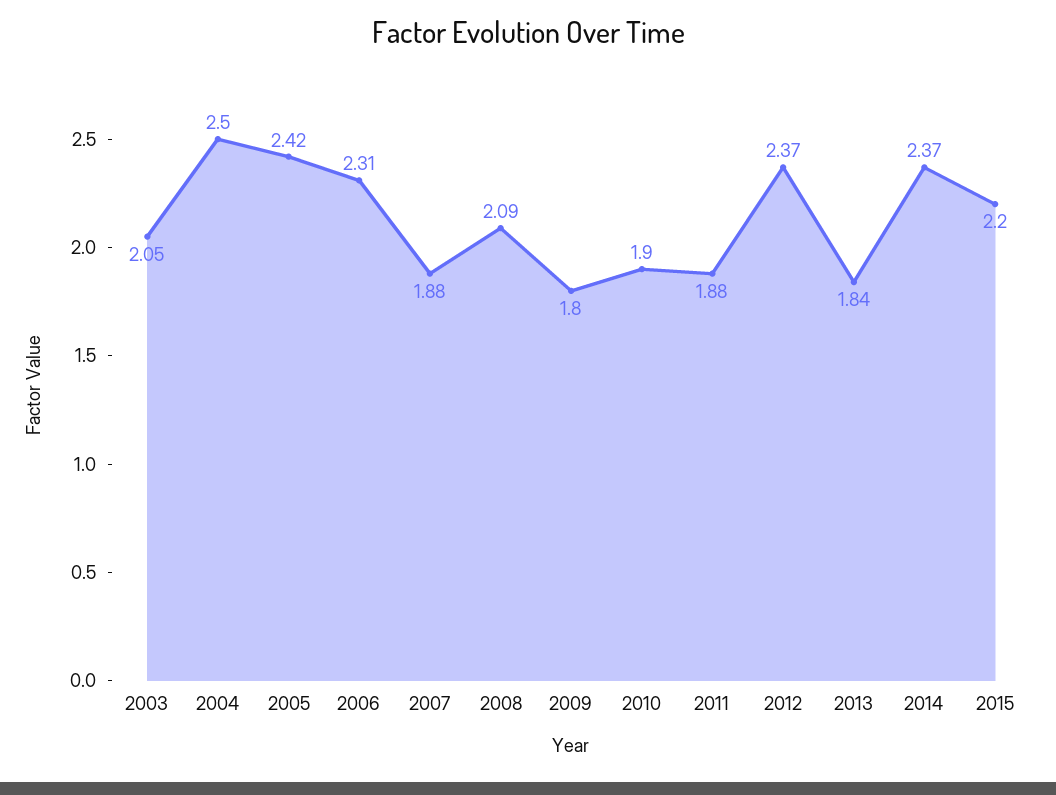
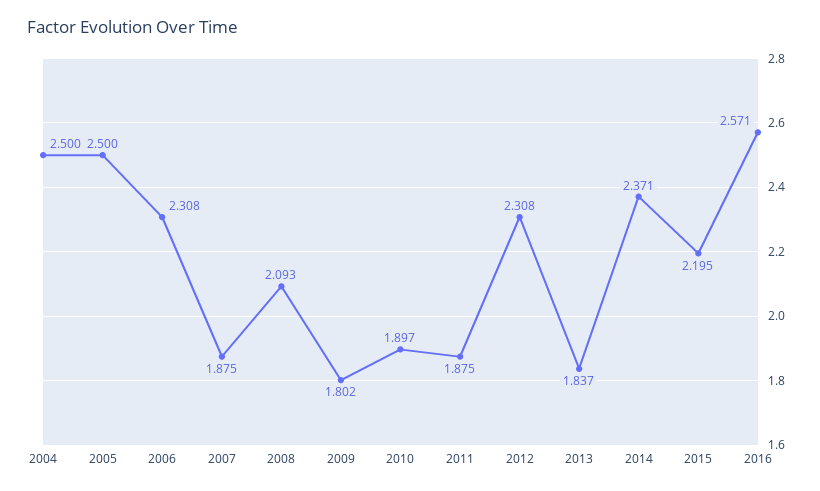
2003: 2.05 -> none
2005: 2.42 -> 2.5
2012: 2.37 -> 2.308
2016: none -> 2.571

